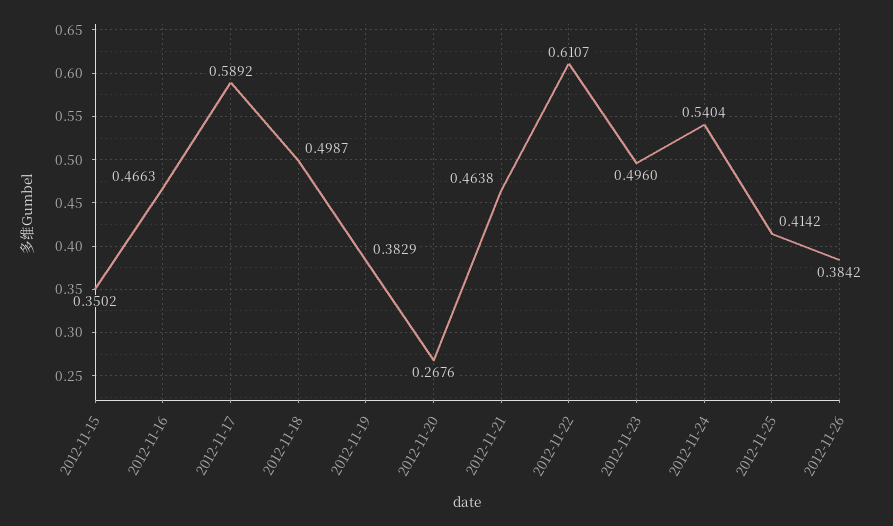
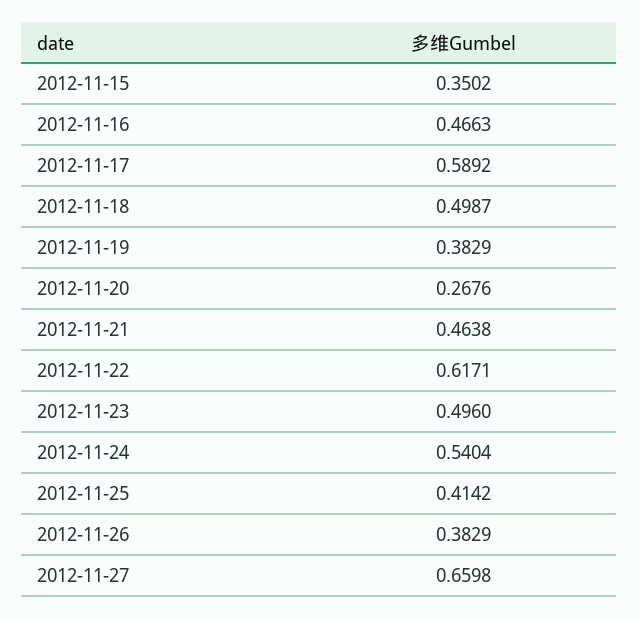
2012-11-22: 0.6107 -> 0.6171
2012-11-26: 0.3842 -> 0.3829
2012-11-27: none -> 0.6598

